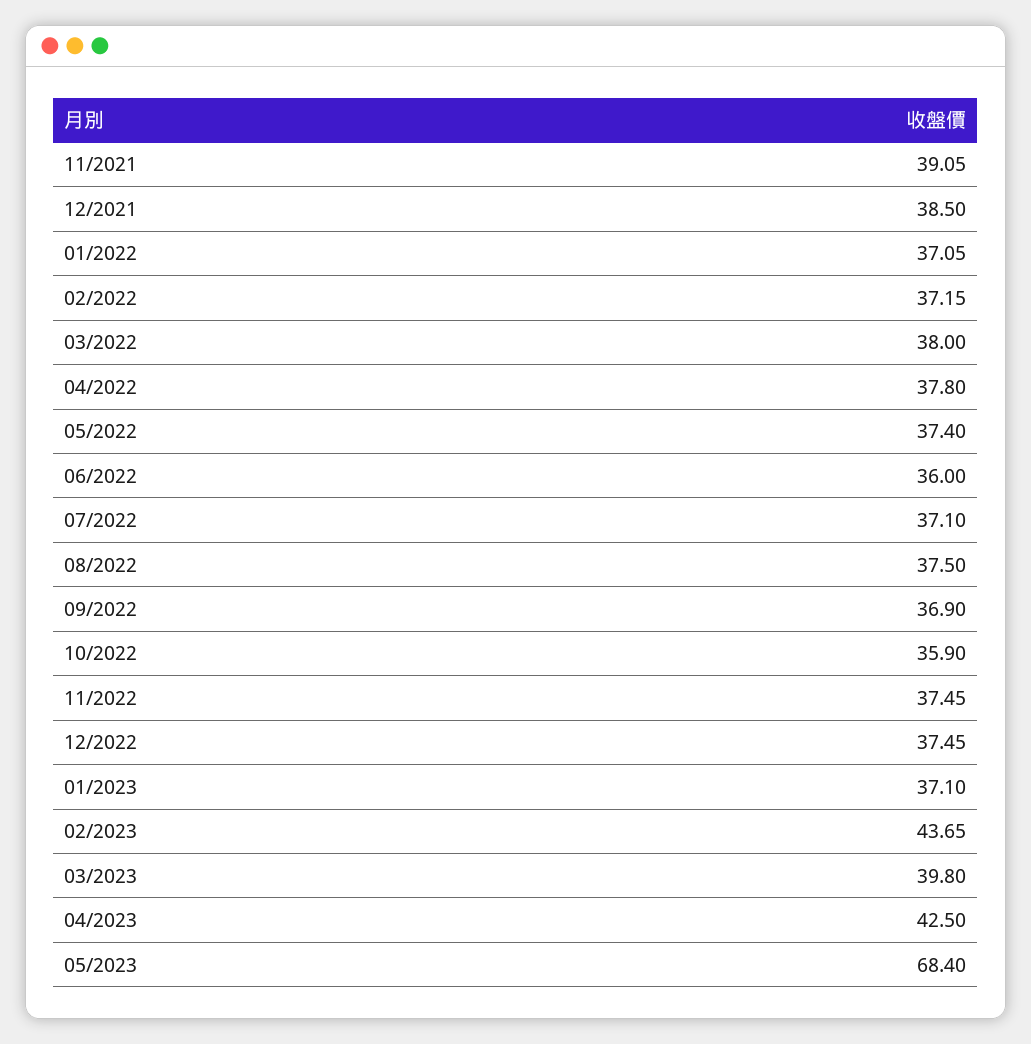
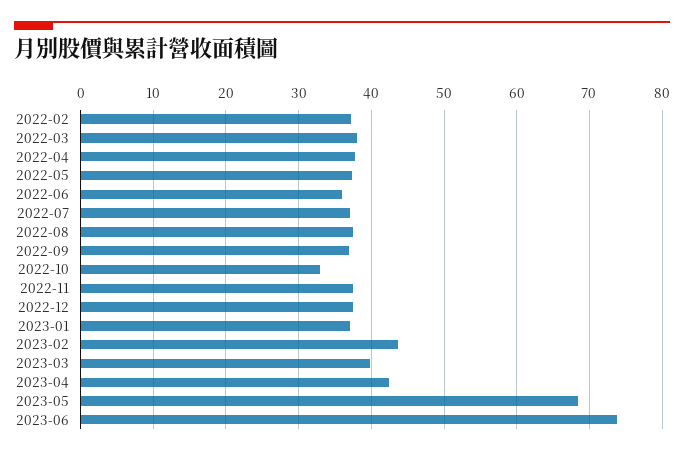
11/2021: 39.05 -> none
12/2021: 38.5 -> none
01/2022: 37.05 -> none
10/2022: 35.9 -> 33
2023-06: none -> 74

